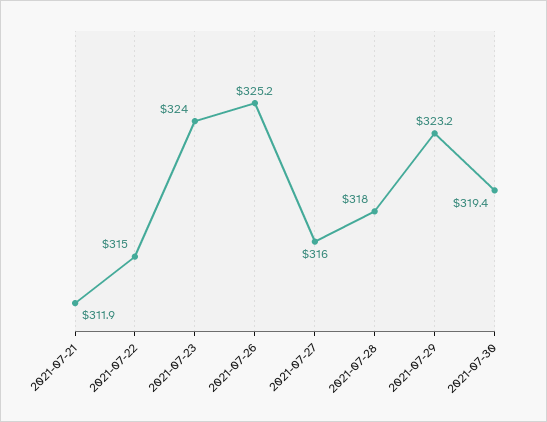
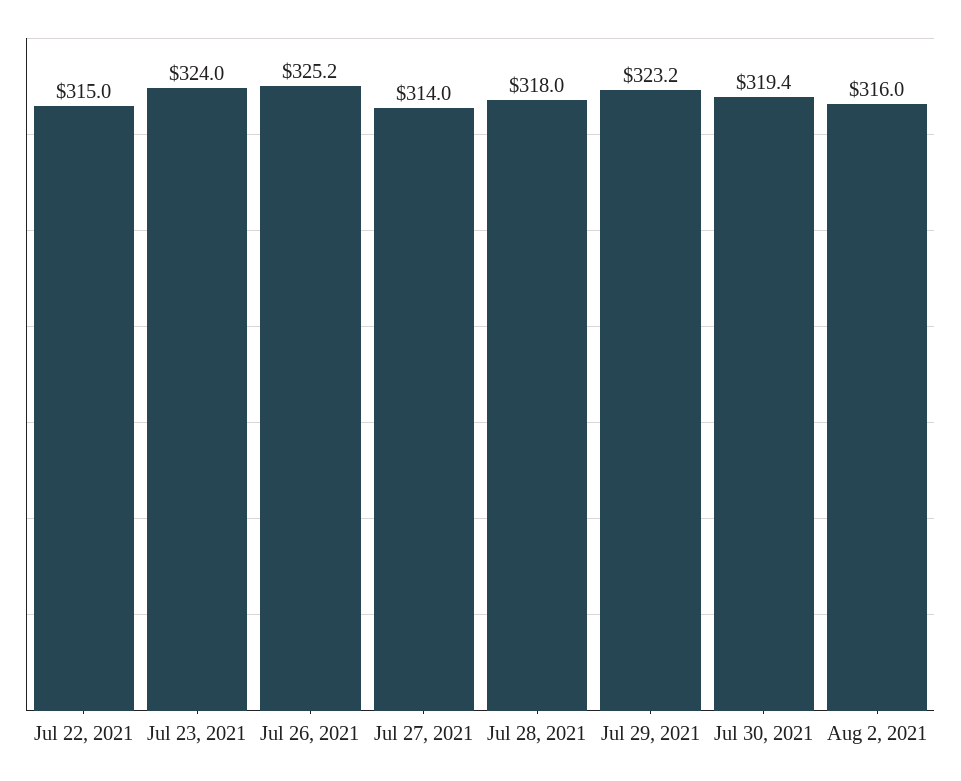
2021-07-21: 311.9 -> none
2021-07-27: 316 -> 314
Aug 2, 2021: none -> 316

